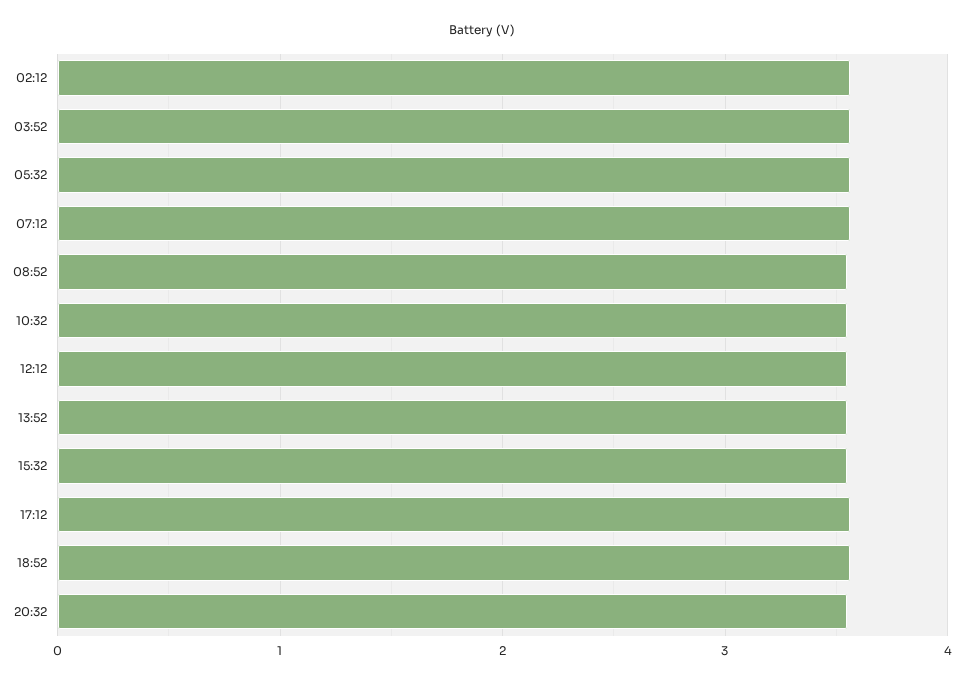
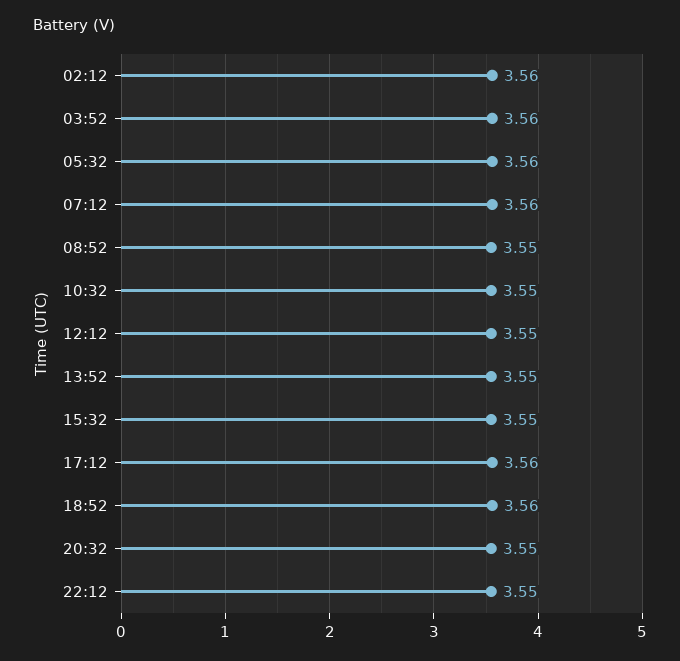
22:12: none -> 3.55

